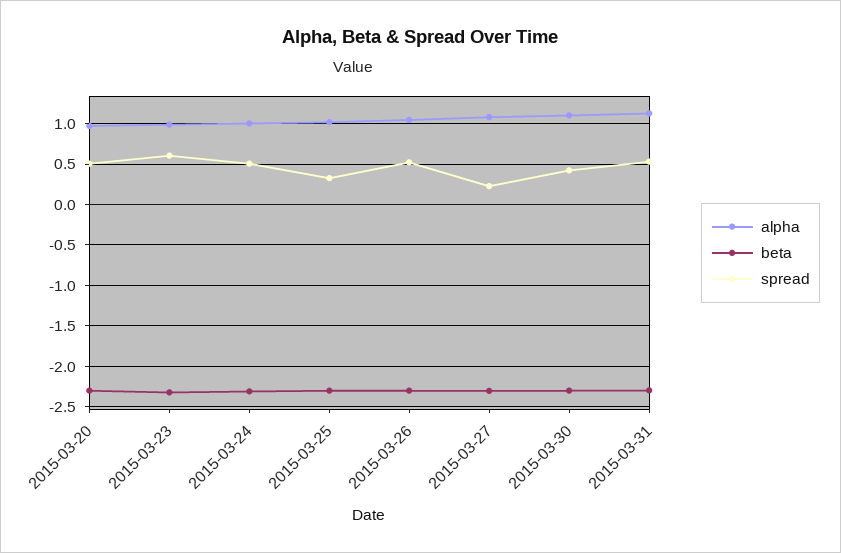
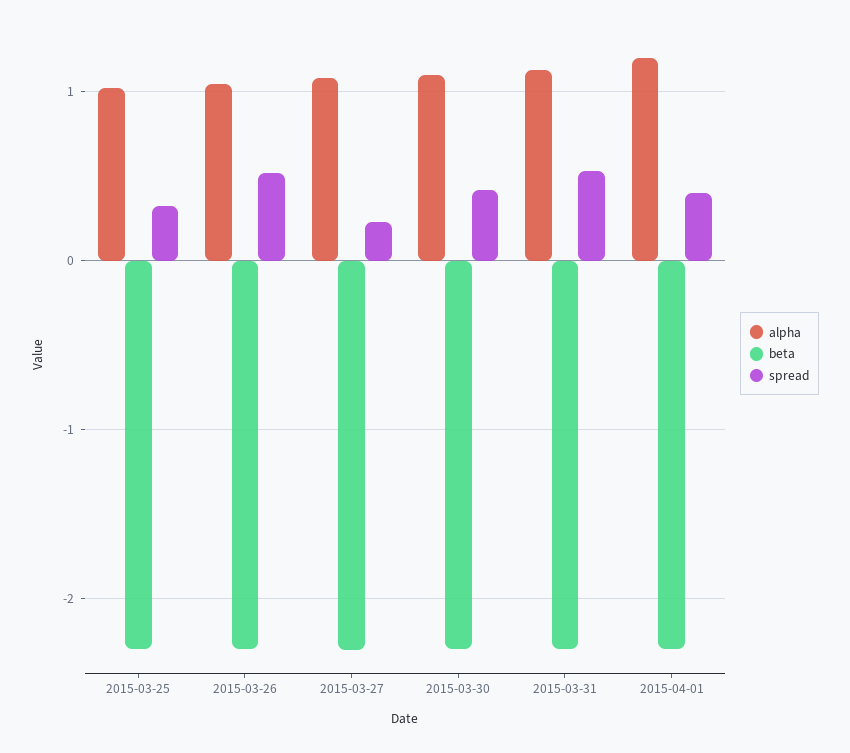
alpha, 2015-03-20: 1 -> none
beta, 2015-03-20: -2.3 -> none
spread, 2015-03-20: 0.5 -> none
alpha, 2015-03-23: 1 -> none
beta, 2015-03-23: -2.3 -> none
spread, 2015-03-23: 0.6 -> none
alpha, 2015-03-24: 1 -> none
beta, 2015-03-24: -2.3 -> none
spread, 2015-03-24: 0.5 -> none
alpha, 2015-04-01: none -> 1.2
beta, 2015-04-01: none -> -2.3
spread, 2015-04-01: none -> 0.4

